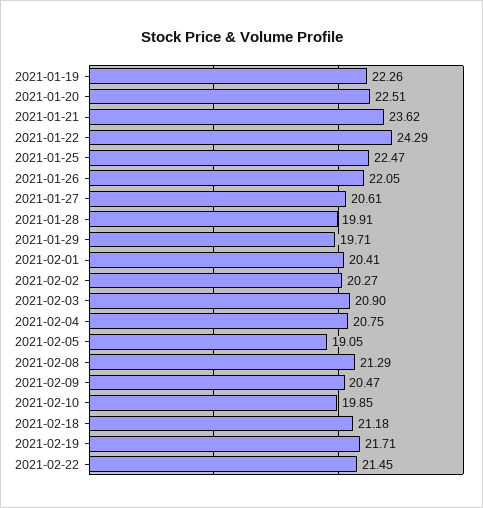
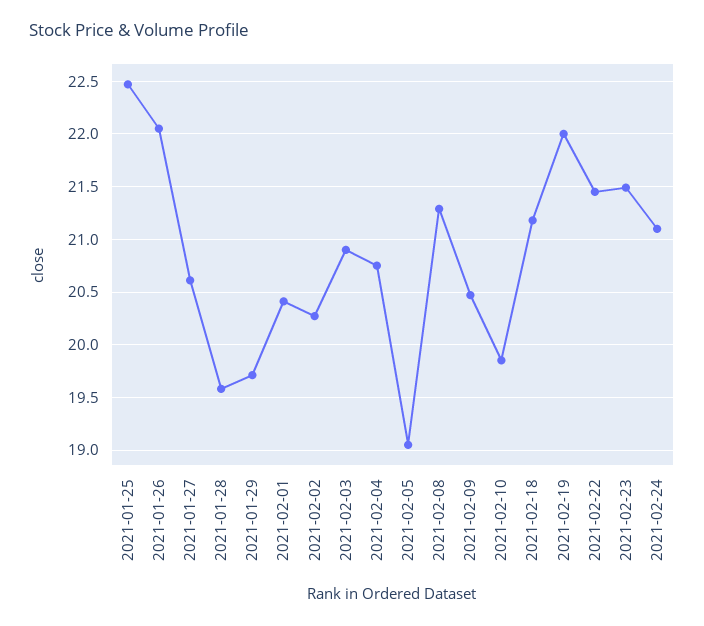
2021-01-19: 22.26 -> none
2021-01-20: 22.51 -> none
2021-01-21: 23.62 -> none
2021-01-22: 24.29 -> none
2021-01-28: 19.91 -> 19.6
2021-02-19: 21.71 -> 22
2021-02-23: none -> 21.5
2021-02-24: none -> 21.1

